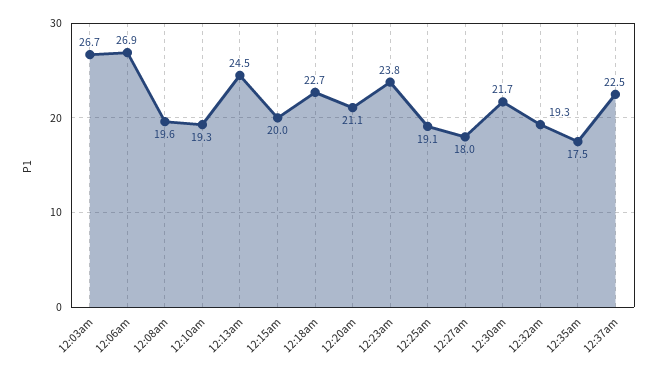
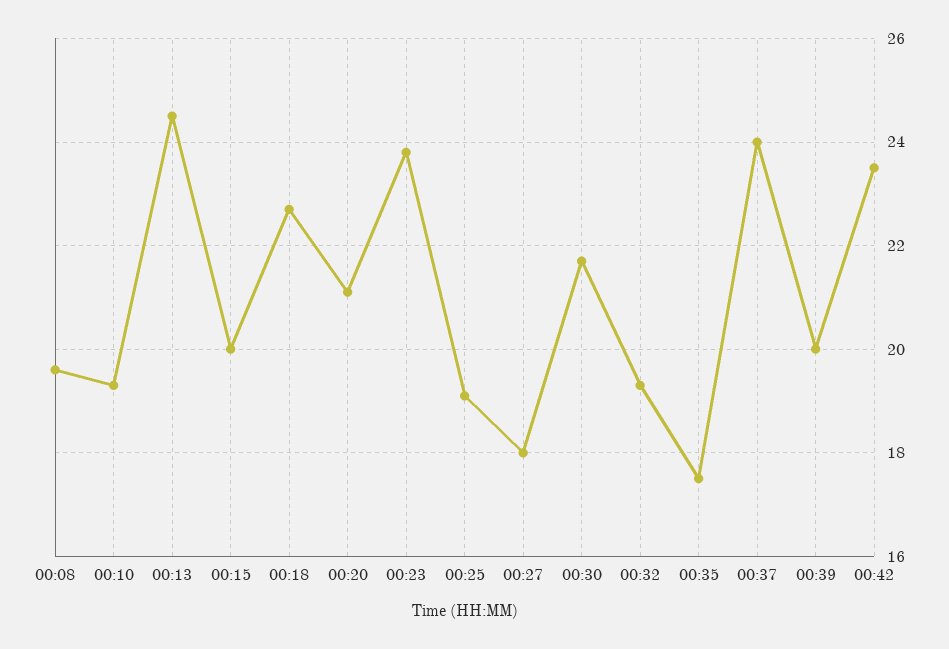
12:03am: 26.7 -> none
12:06am: 26.9 -> none
12:37am: 22.5 -> 24
00:39: none -> 20
00:42: none -> 23.5

